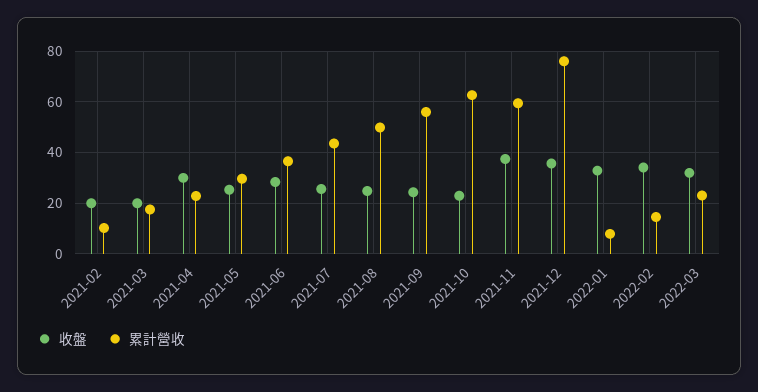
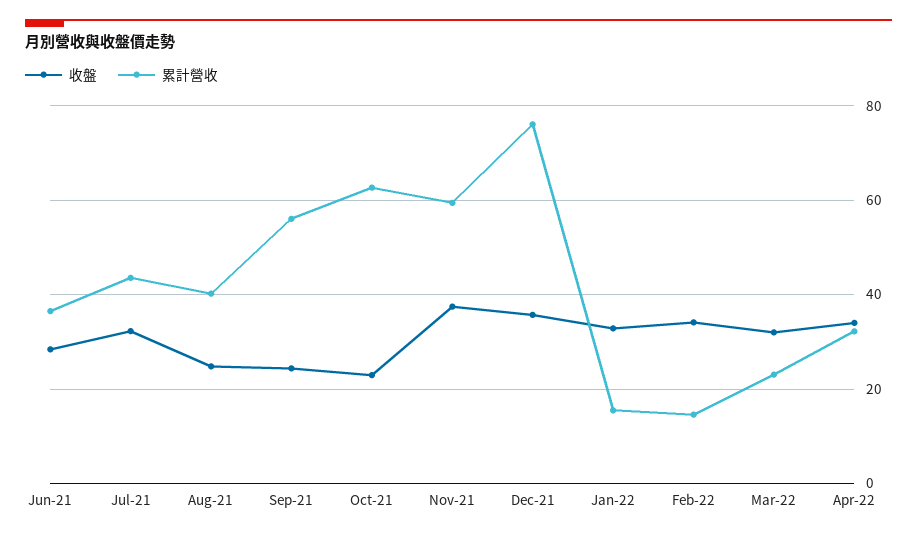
收盤, 2021-02: 20 -> none
累計營收, 2021-02: 10 -> none
收盤, 2021-03: 20 -> none
累計營收, 2021-03: 17.5 -> none
收盤, 2021-04: 30 -> none
累計營收, 2021-04: 22.5 -> none
收盤, 2021-05: 25 -> none
累計營收, 2021-05: 30 -> none
收盤, 2021-07: 25 -> 32
累計營收, 2021-08: 50 -> 40
累計營收, 2022-01: 7.5 -> 16
收盤, Apr-22: none -> 34
累計營收, Apr-22: none -> 32

